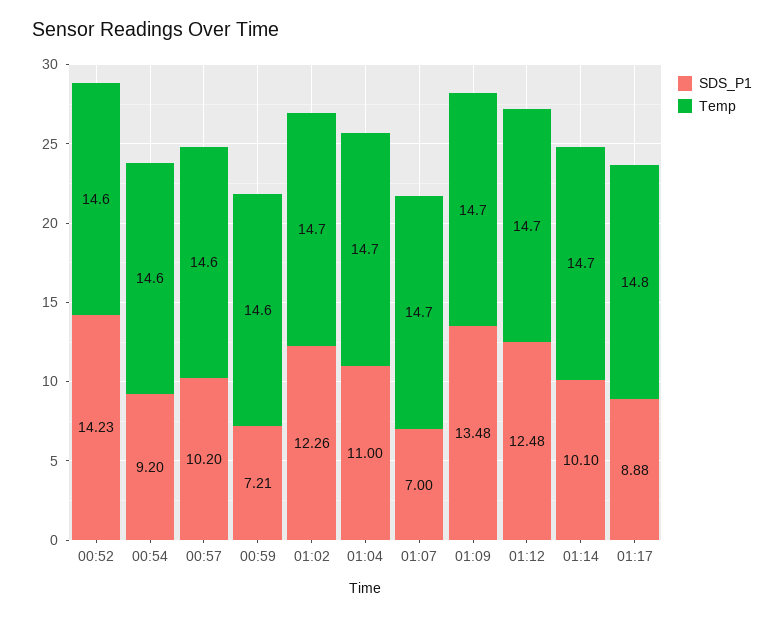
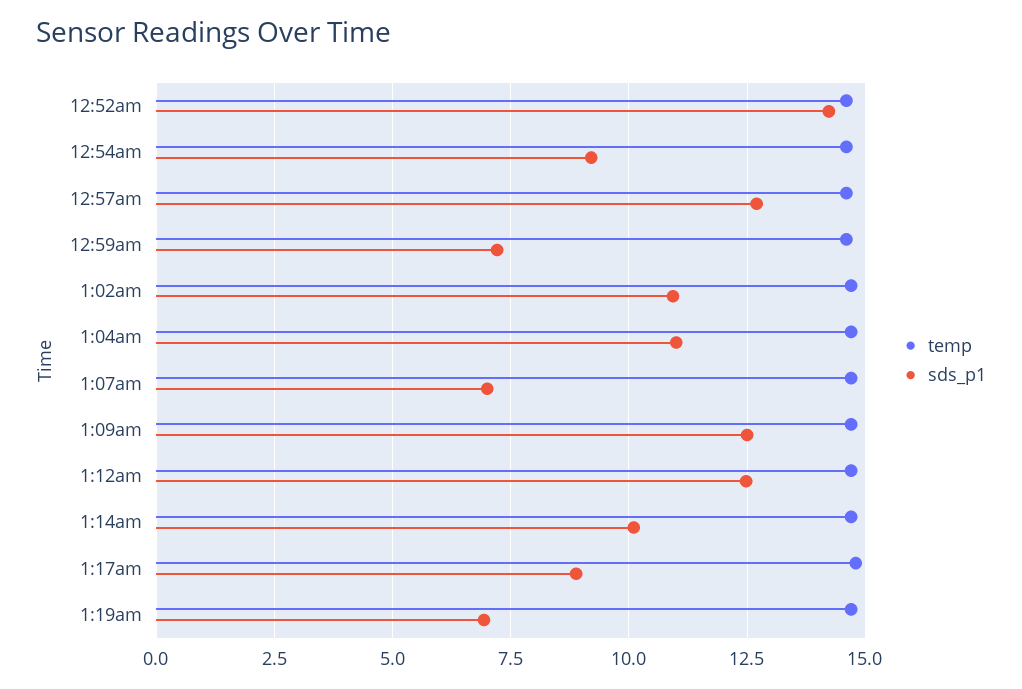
SDS_P1, 00:57: 10.2 -> 12.75
SDS_P1, 01:02: 12.26 -> 11
SDS_P1, 01:09: 13.48 -> 12.5
Temp, 1:19am: none -> 14.75
SDS_P1, 1:19am: none -> 7

